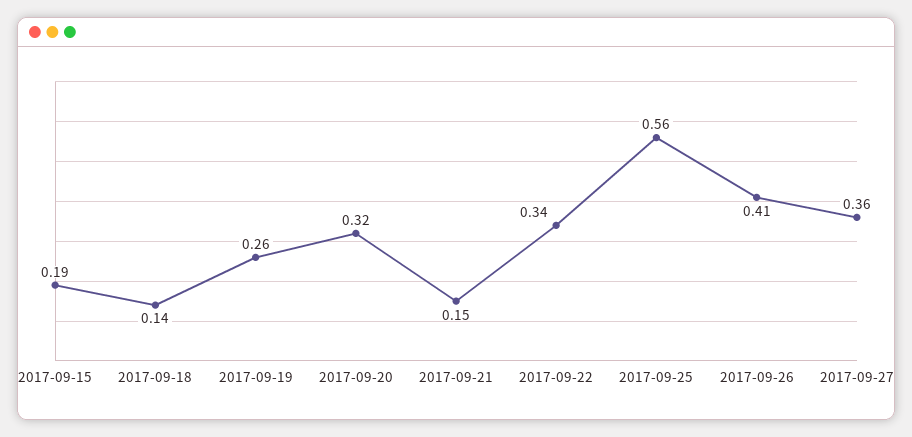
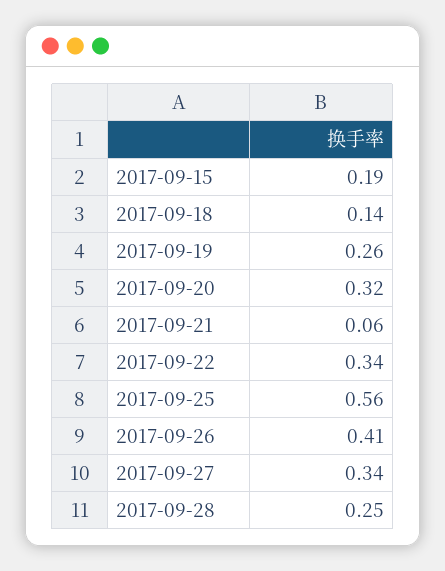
2017-09-21: 0.15 -> 0.06
2017-09-27: 0.36 -> 0.34
2017-09-28: none -> 0.25

